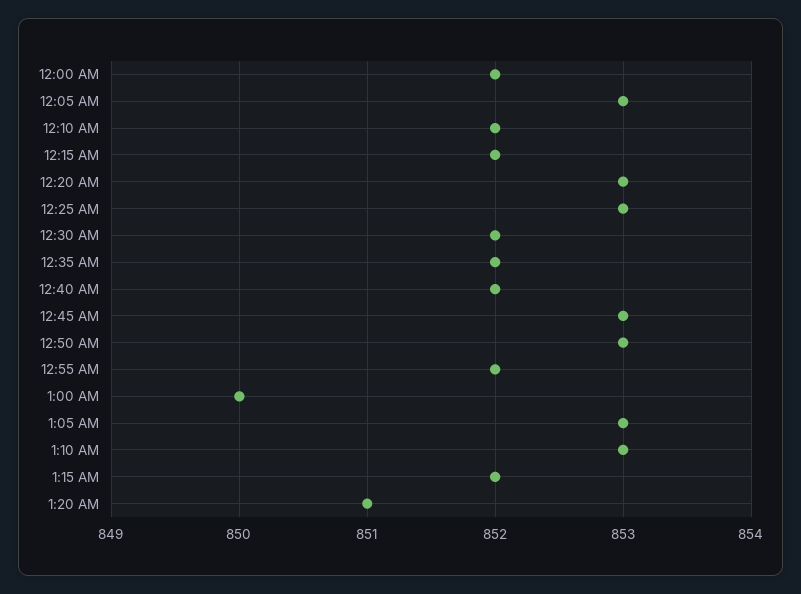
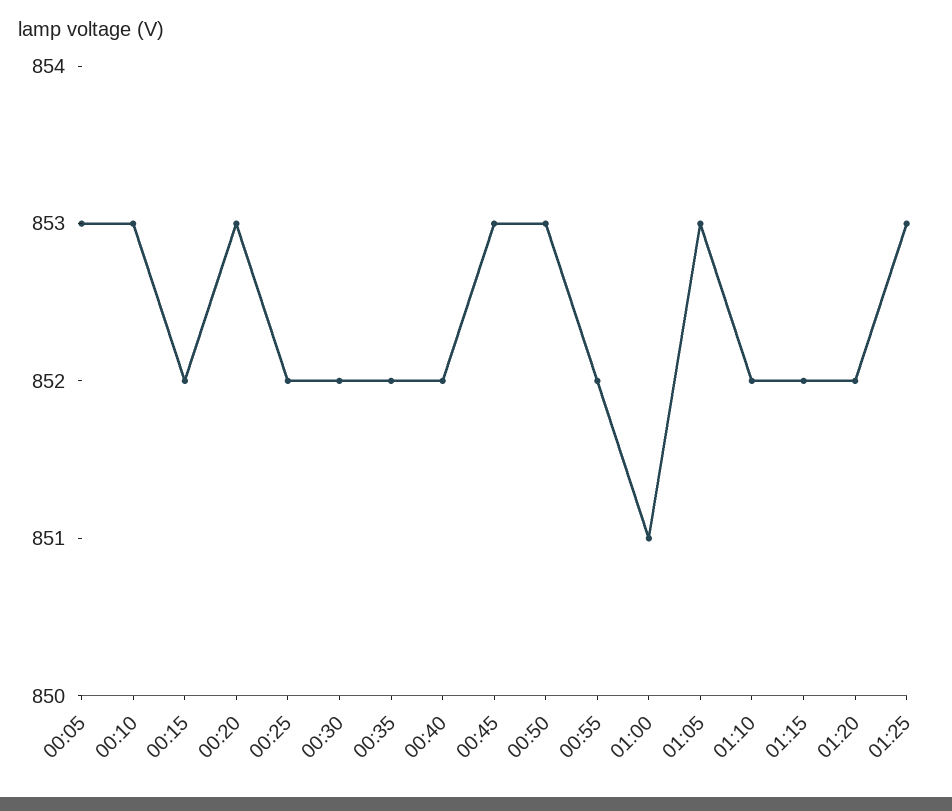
12:00 AM: 852 -> none
12:10 AM: 852 -> 853
12:25 AM: 853 -> 852
1:00 AM: 850 -> 851
1:10 AM: 853 -> 852
1:20 AM: 851 -> 852
01:25: none -> 853

